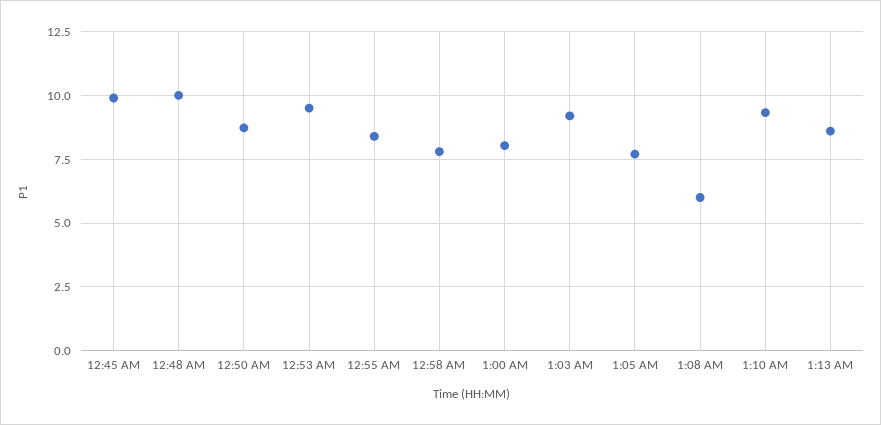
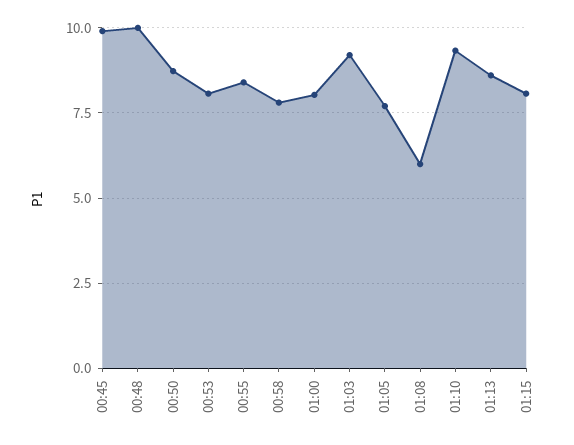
12:53 AM: 9.5 -> 8
01:15: none -> 8

